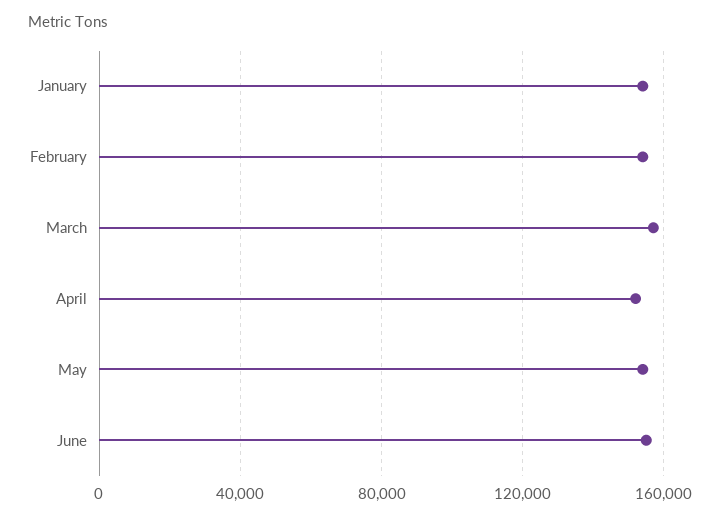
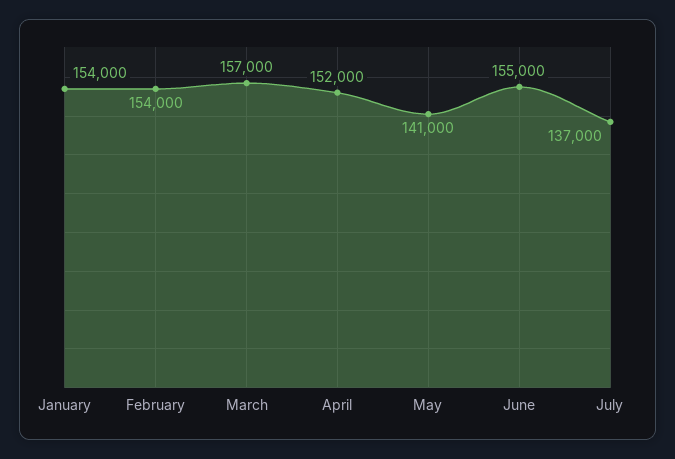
May: 155000 -> 141000
July: none -> 137000

